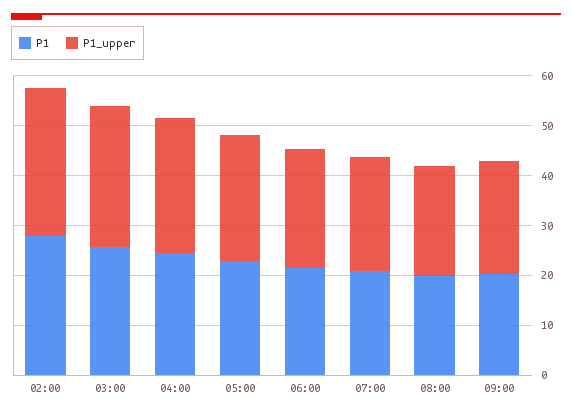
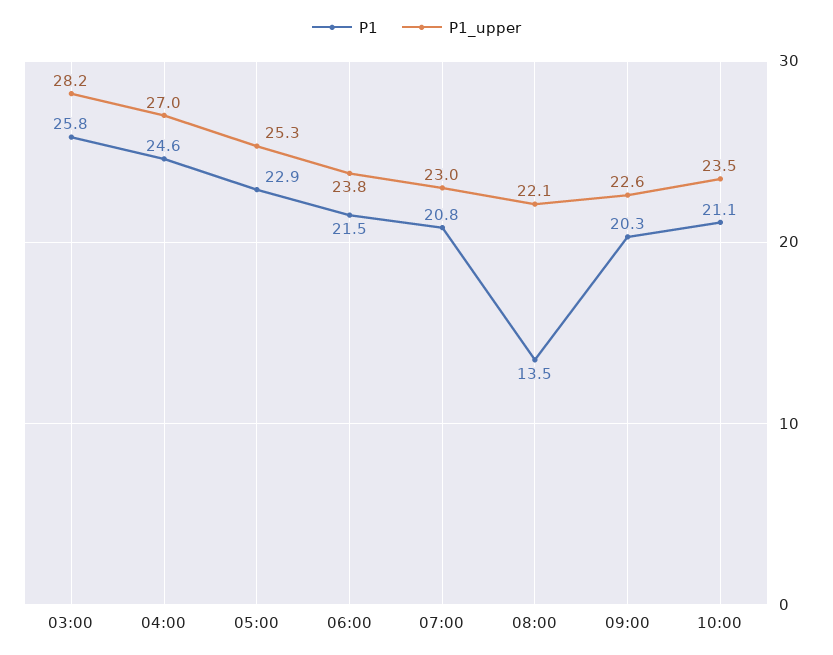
P1, 02:00: 28 -> none
P1_upper, 02:00: 30 -> none
P1, 08:00: 20 -> 13.5
P1, 10:00: none -> 21.1
P1_upper, 10:00: none -> 23.5

